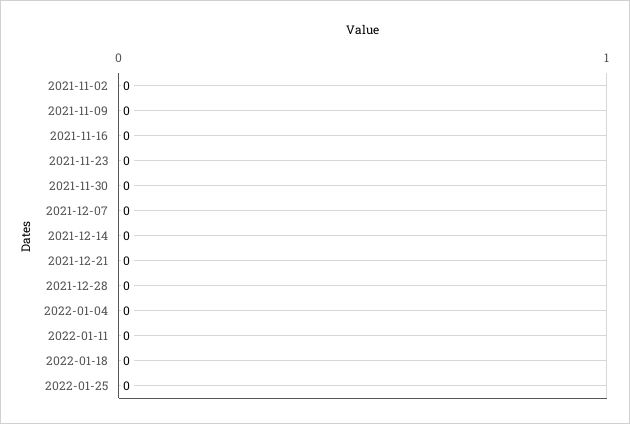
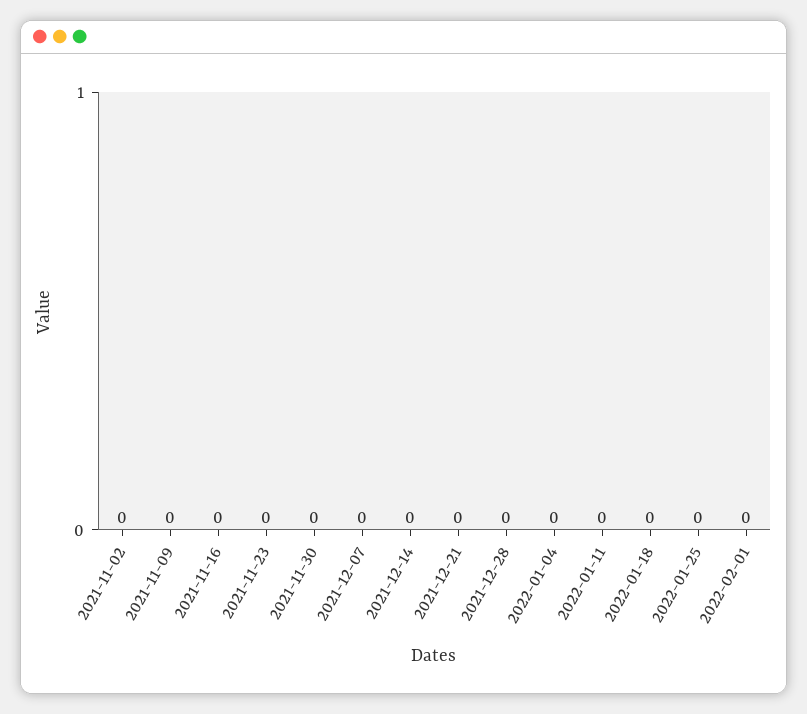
2022-02-01: none -> 0

